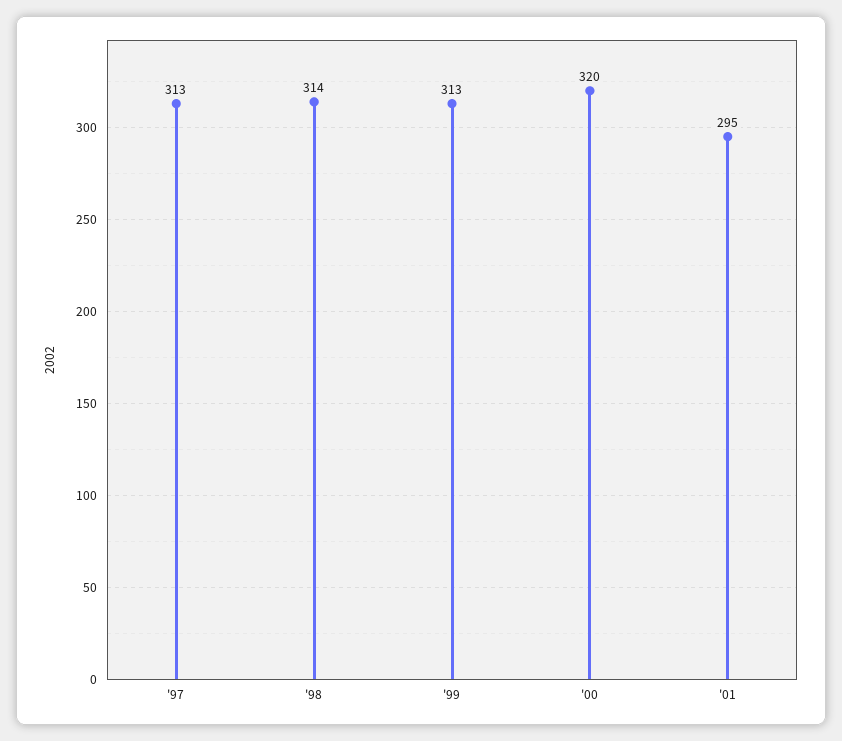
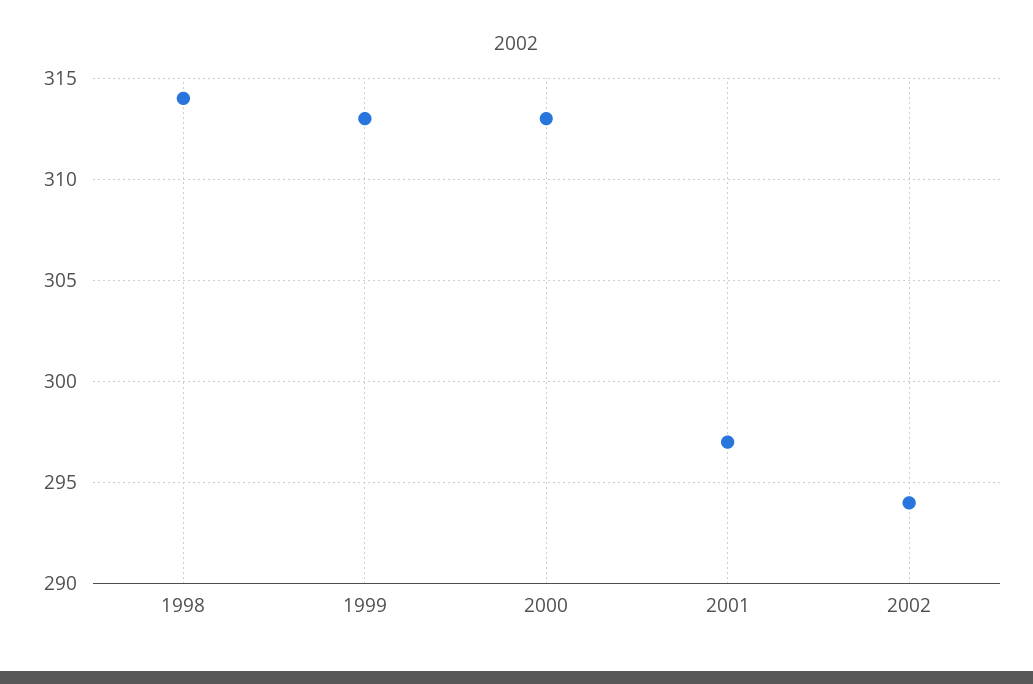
'97: 313 -> none
'00: 320 -> 313
'01: 295 -> 297
2002: none -> 294

